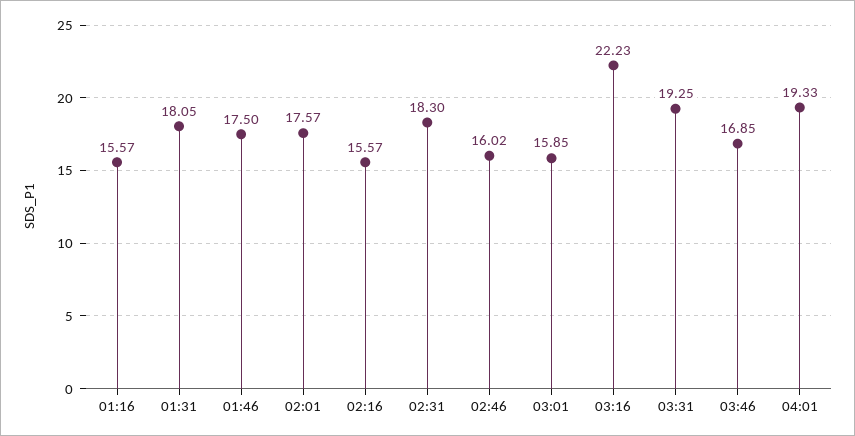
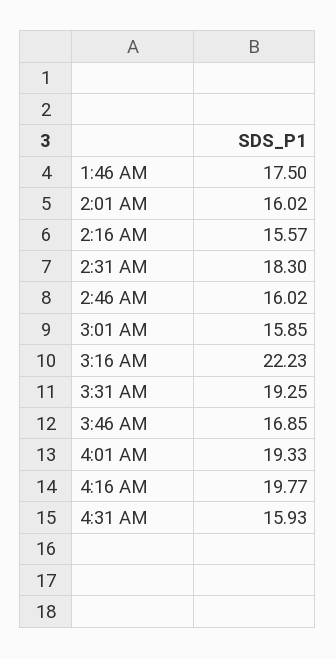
01:16: 15.57 -> none
01:31: 18.05 -> none
02:01: 17.57 -> 16.02
4:16 AM: none -> 19.77
4:31 AM: none -> 15.93

